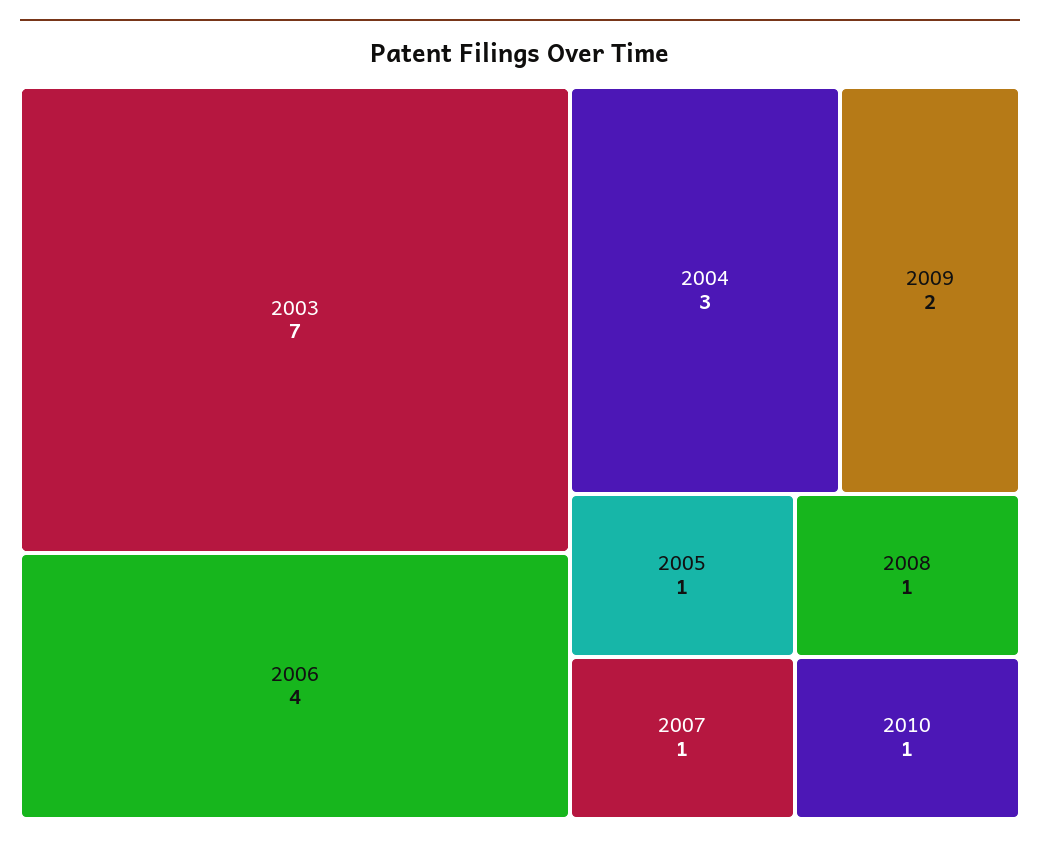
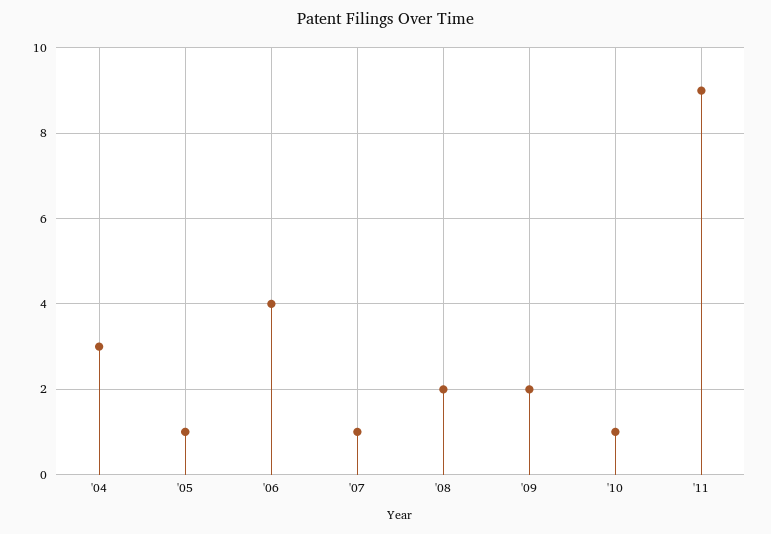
2003: 7 -> none
2008: 1 -> 2
'11: none -> 9

